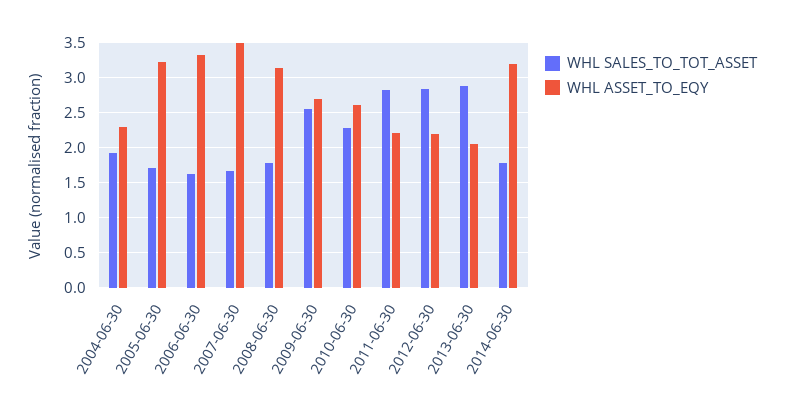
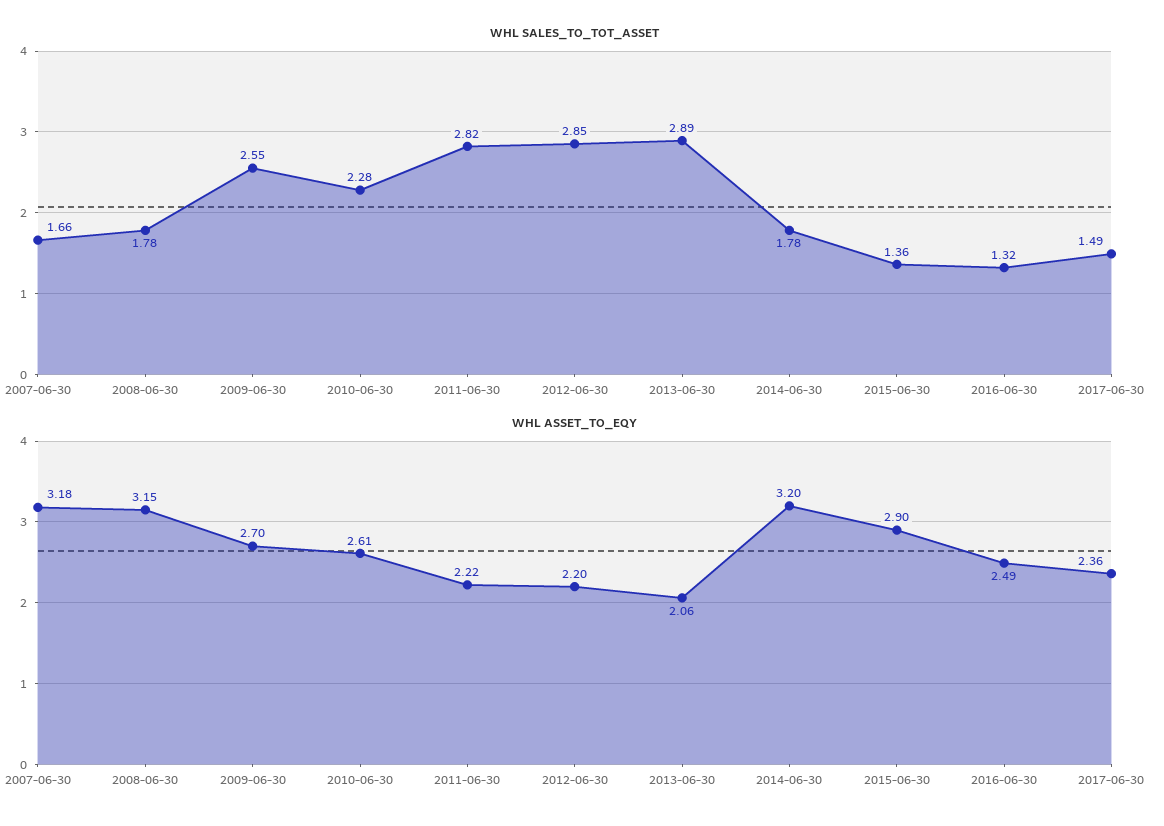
WHL SALES_TO_TOT_ASSET, 2004-06-30: 1.9 -> none
WHL ASSET_TO_EQY, 2004-06-30: 2.3 -> none
WHL SALES_TO_TOT_ASSET, 2005-06-30: 1.7 -> none
WHL ASSET_TO_EQY, 2005-06-30: 3.2 -> none
WHL SALES_TO_TOT_ASSET, 2006-06-30: 1.6 -> none
WHL ASSET_TO_EQY, 2006-06-30: 3.3 -> none
WHL ASSET_TO_EQY, 2007-06-30: 3.5 -> 3.18
WHL SALES_TO_TOT_ASSET, 2015-06-30: none -> 1.36
WHL SALES_TO_TOT_ASSET, 2016-06-30: none -> 1.32
WHL SALES_TO_TOT_ASSET, 2017-06-30: none -> 1.49
WHL ASSET_TO_EQY, 2015-06-30: none -> 2.9
WHL ASSET_TO_EQY, 2016-06-30: none -> 2.49
WHL ASSET_TO_EQY, 2017-06-30: none -> 2.36

